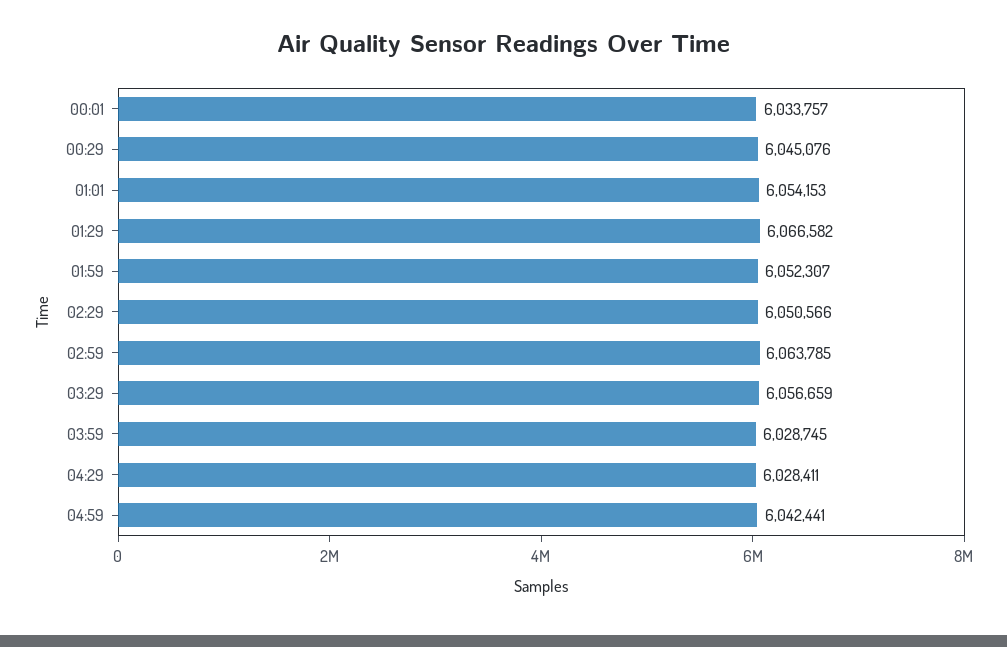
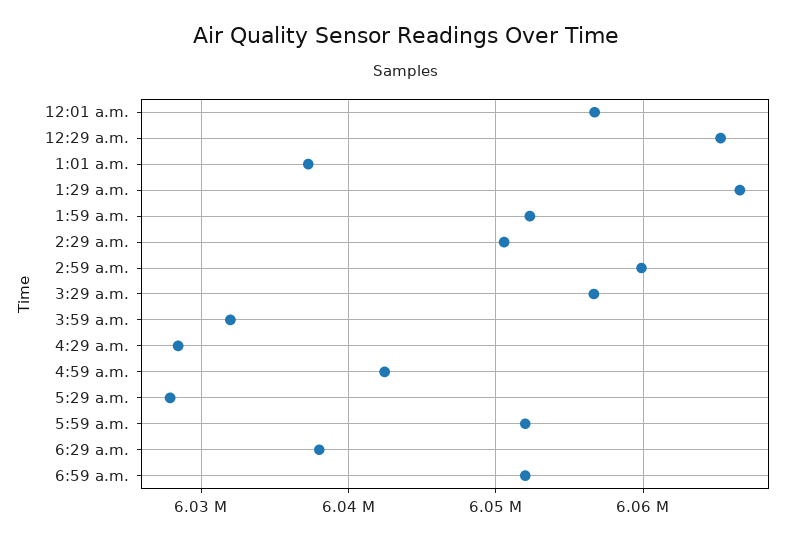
00:01: 6033757 -> 6057000
00:29: 6045076 -> 6065000
01:01: 6054153 -> 6037000
02:59: 6063785 -> 6060000
03:59: 6028745 -> 6032000
5:29 a.m.: none -> 6028000
5:59 a.m.: none -> 6052000
6:29 a.m.: none -> 6038000
6:59 a.m.: none -> 6052000

